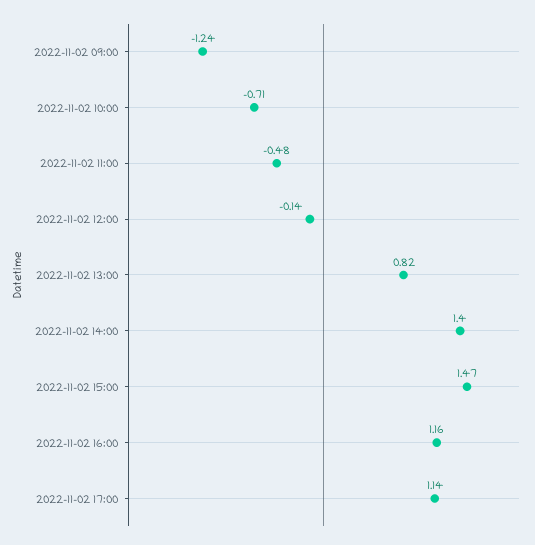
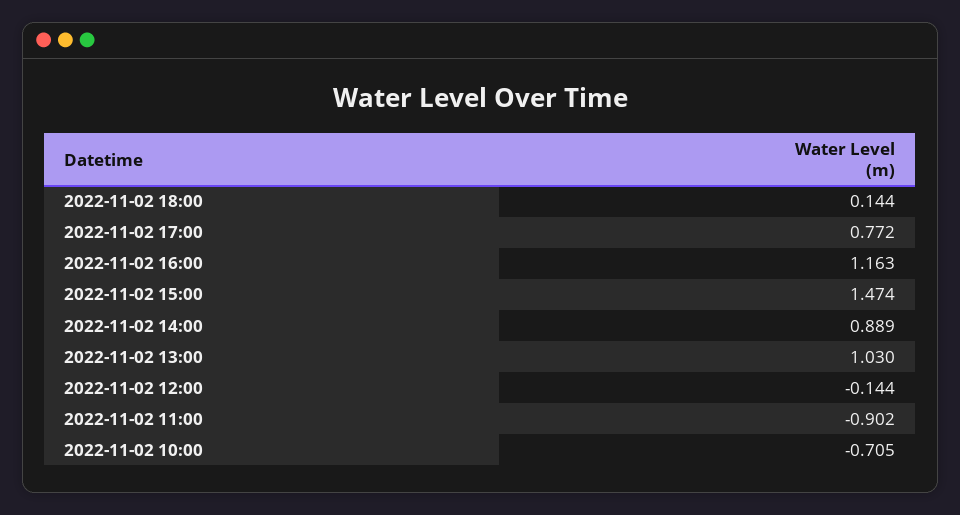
2022-11-02 09:00: -1.24 -> none
2022-11-02 11:00: -0.48 -> -0.902
2022-11-02 13:00: 0.82 -> 1.03
2022-11-02 14:00: 1.4 -> 0.889
2022-11-02 17:00: 1.14 -> 0.772
2022-11-02 18:00: none -> 0.144

